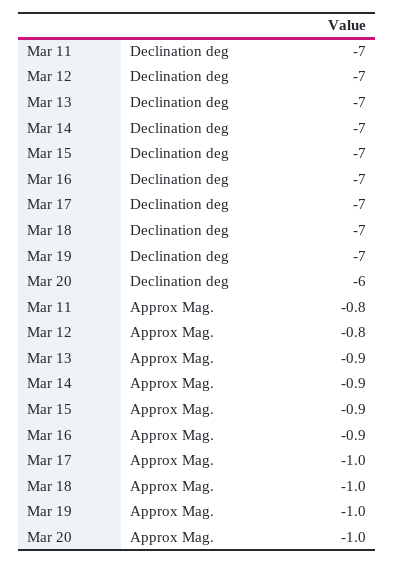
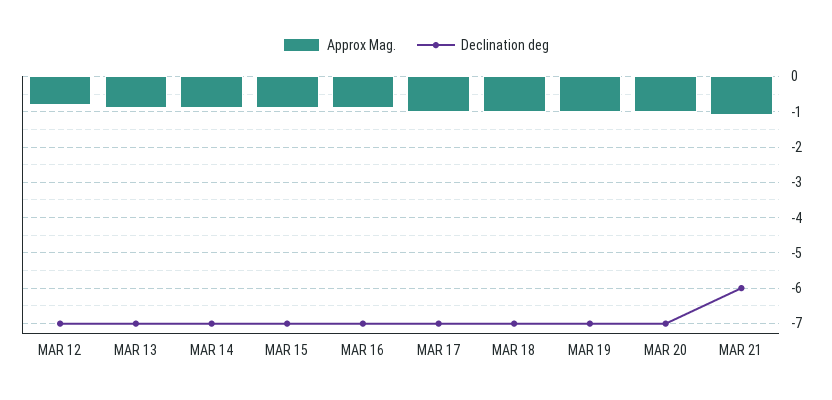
Declination deg, Mar 11: -7 -> none
Declination deg, Mar 20: -6 -> -7
Approx Mag., Mar 11: -0.8 -> none
Approx Mag., MAR 21: none -> -1
Declination deg, MAR 21: none -> -6

